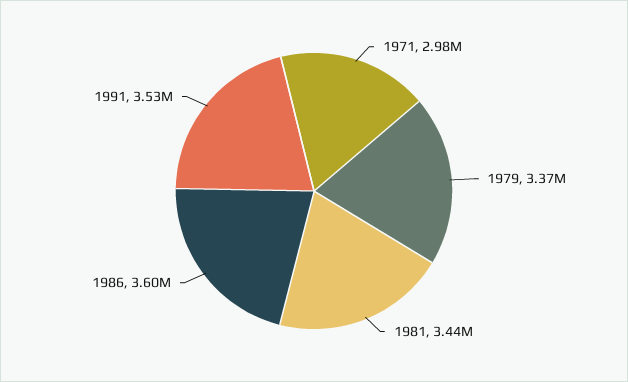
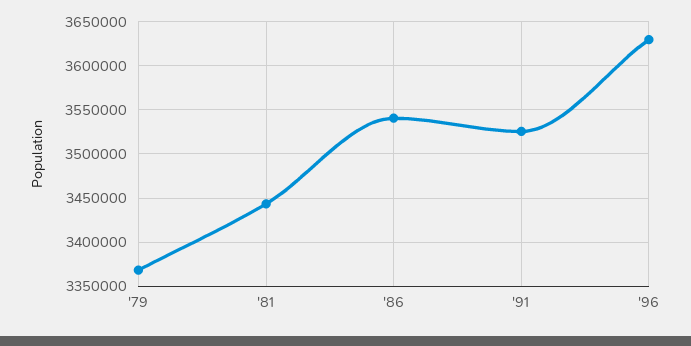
1971: 2980000 -> none
1986: 3600000 -> 3540000
'96: none -> 3630000

